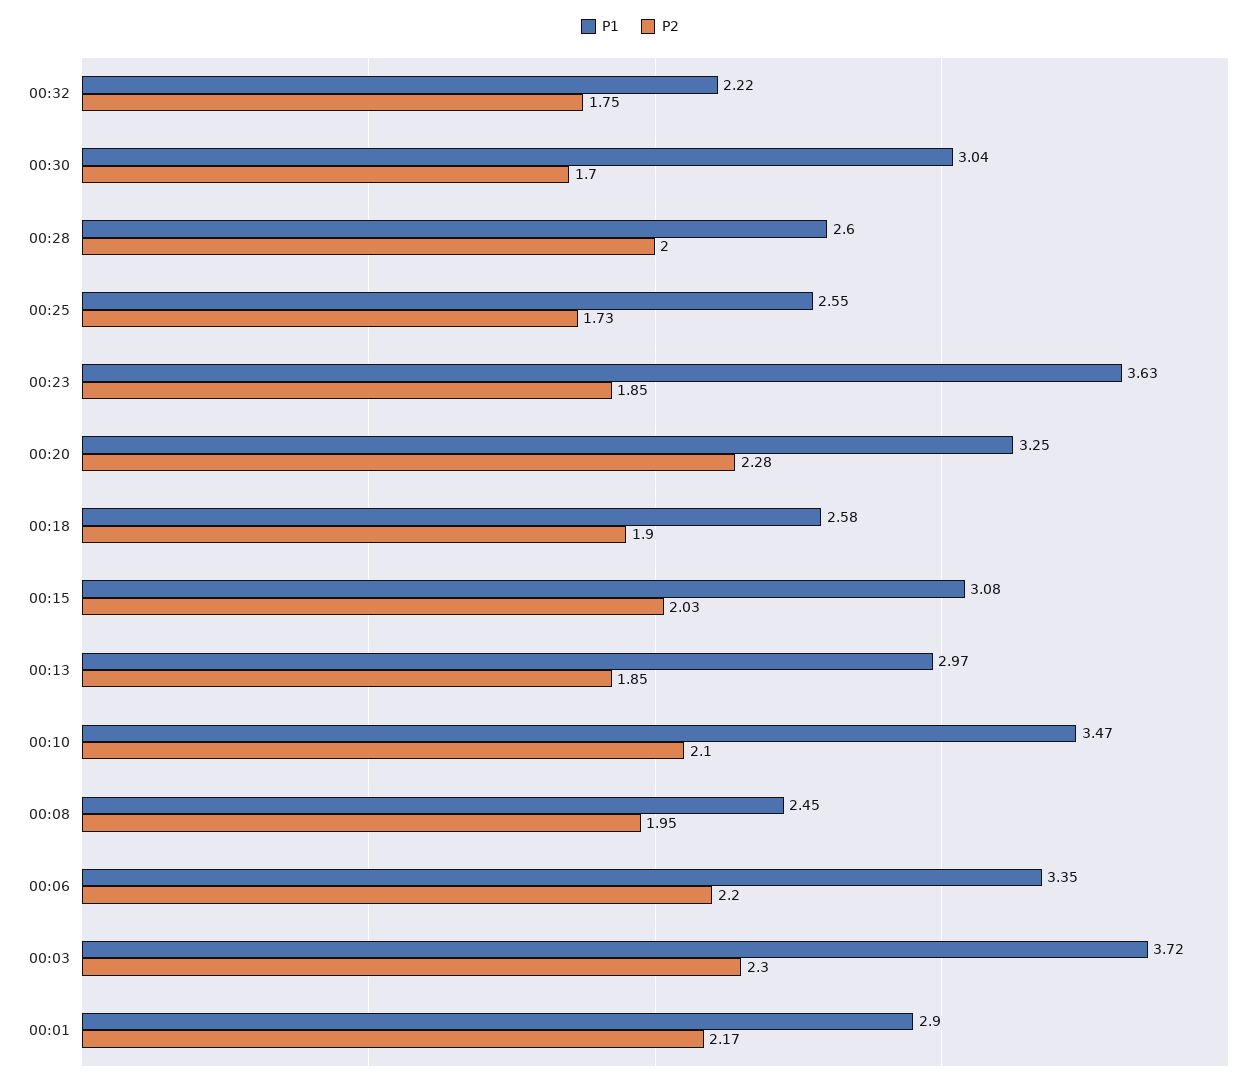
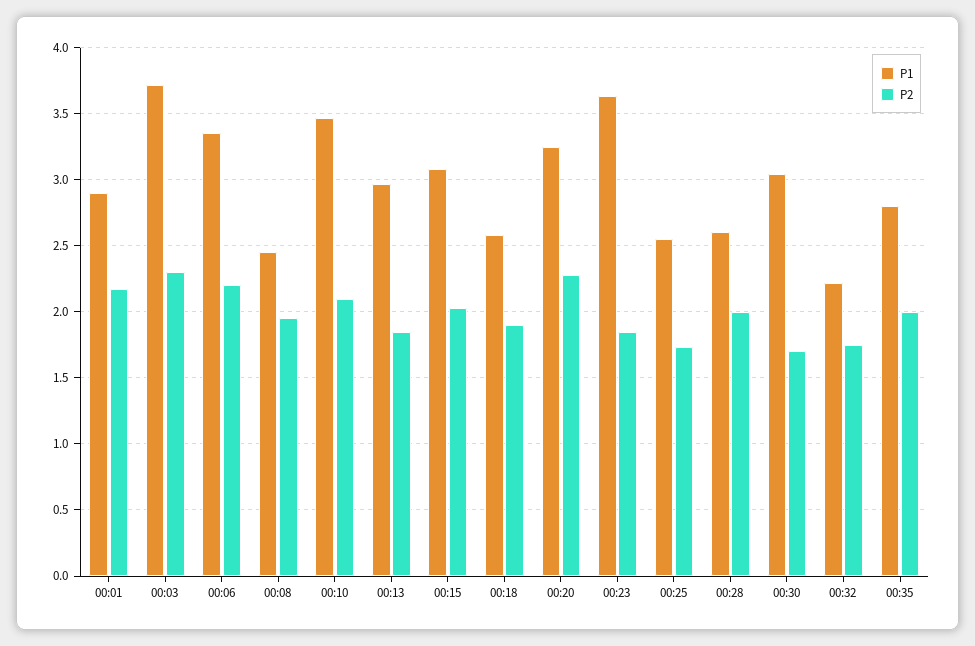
P1, 00:35: none -> 2.8
P2, 00:35: none -> 2

